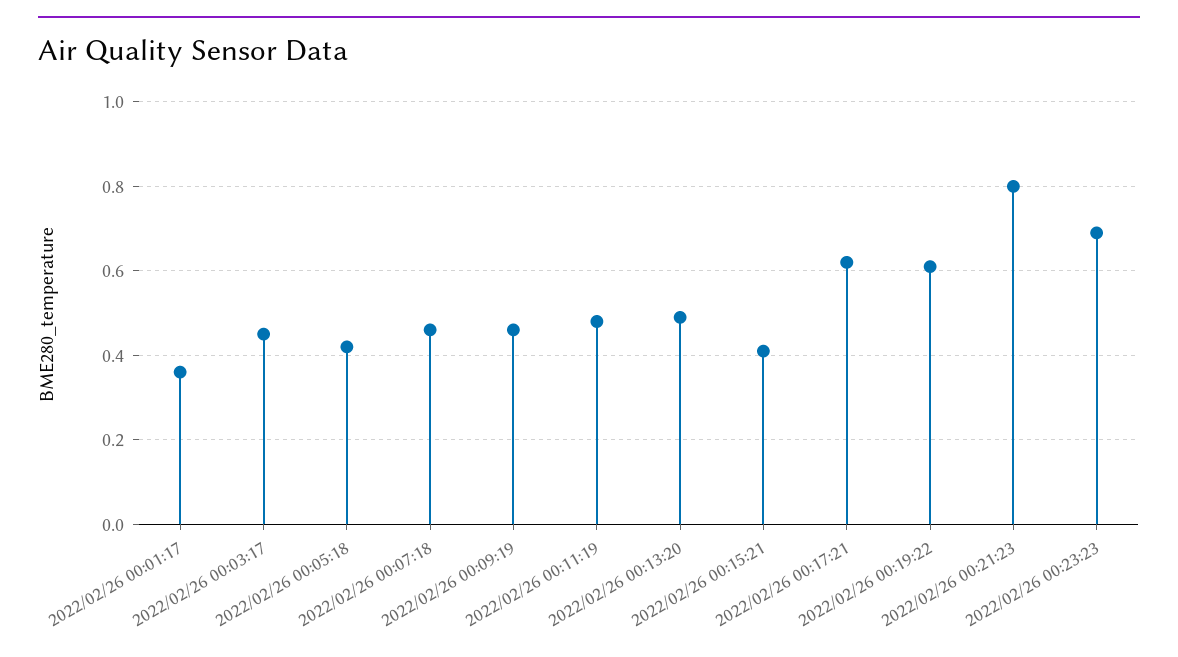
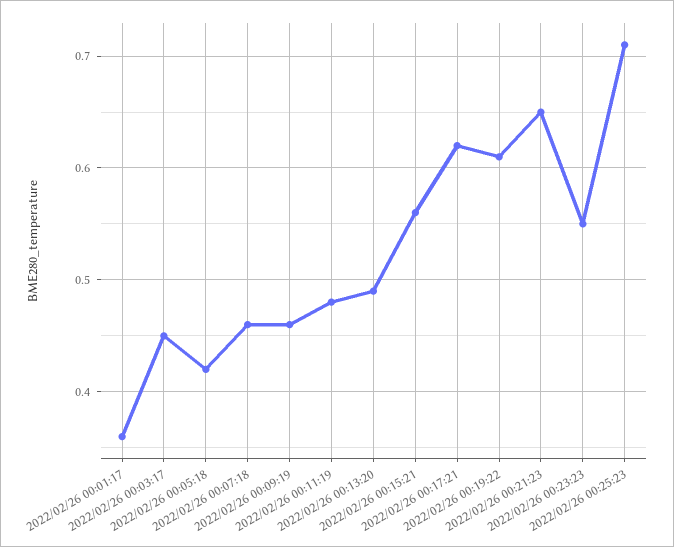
2022/02/26 00:15:21: 0.4 -> 0.56
2022/02/26 00:21:23: 0.8 -> 0.65
2022/02/26 00:23:23: 0.7 -> 0.55
2022/02/26 00:25:23: none -> 0.71

